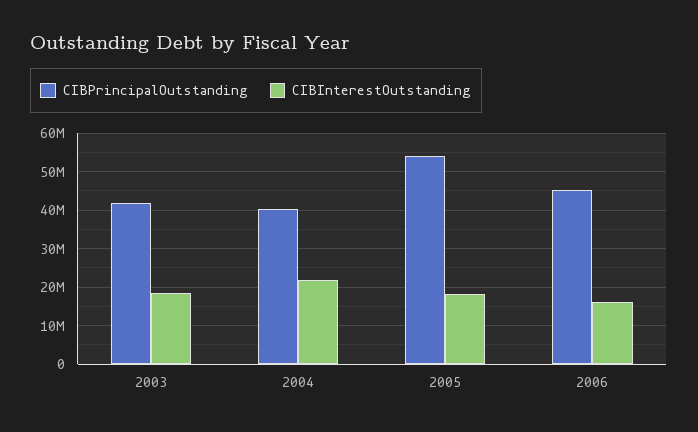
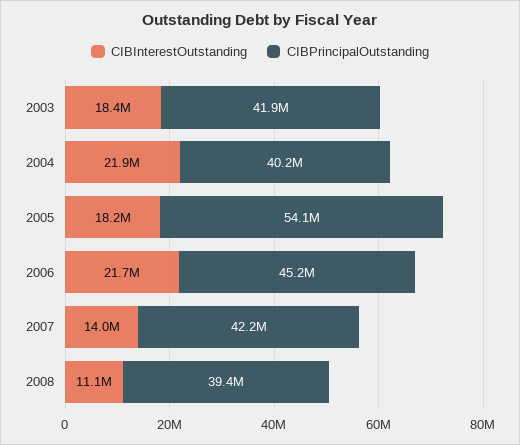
CIBInterestOutstanding, 2006: 16000000 -> 21700000
CIBInterestOutstanding, 2007: none -> 14000000
CIBPrincipalOutstanding, 2007: none -> 42200000
CIBInterestOutstanding, 2008: none -> 11100000
CIBPrincipalOutstanding, 2008: none -> 39400000

